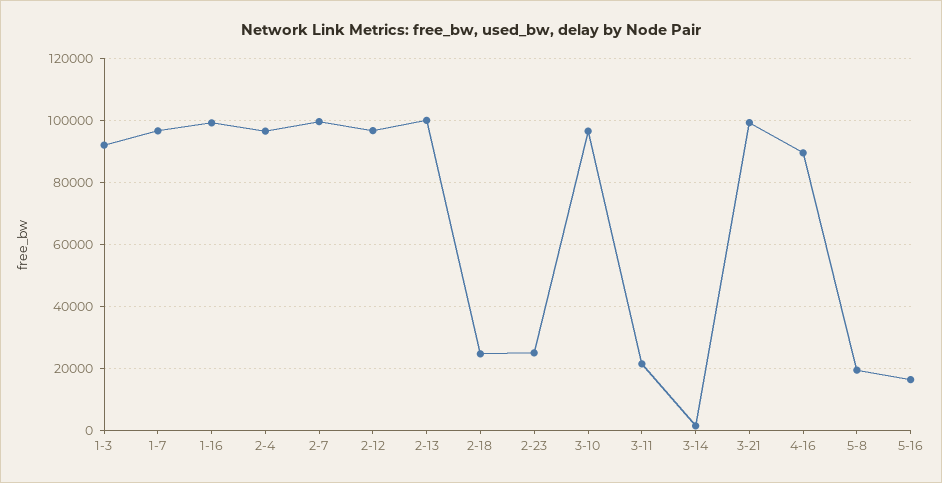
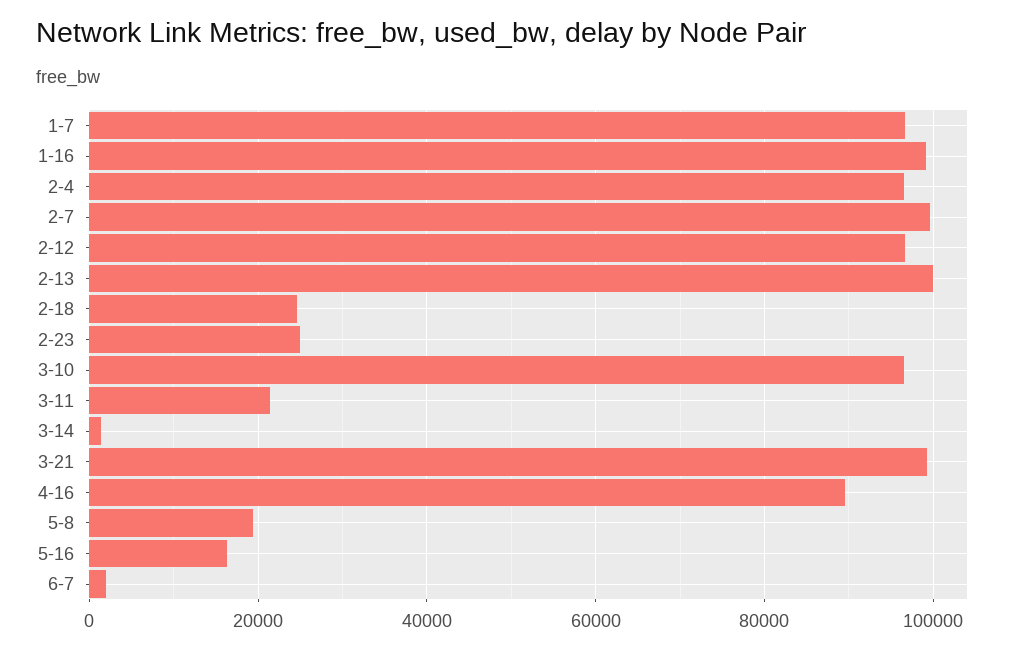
1-3: 92000 -> none
6-7: none -> 2000

